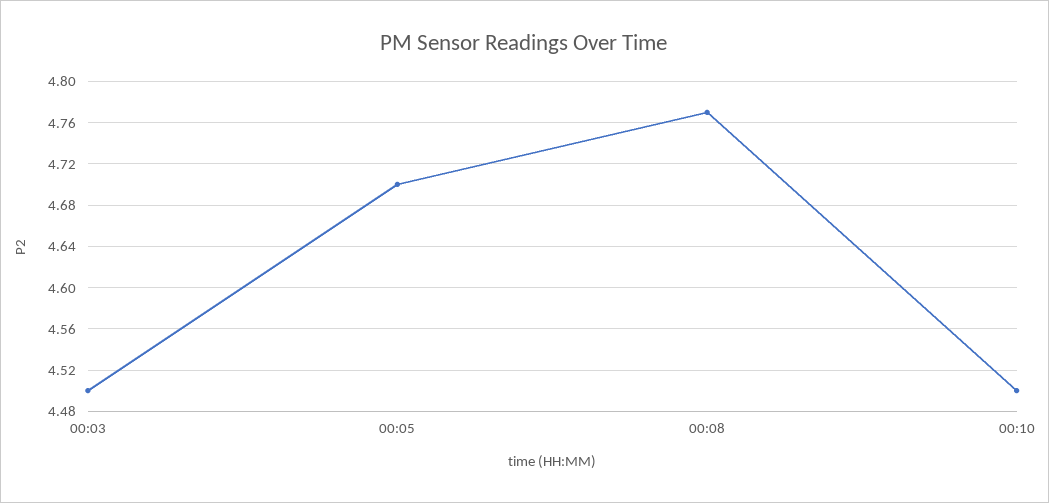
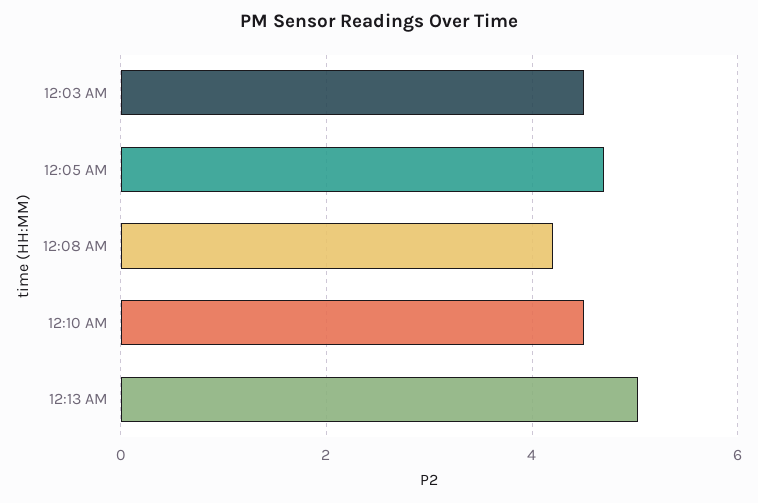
00:08: 4.77 -> 4.2
12:13 AM: none -> 5

